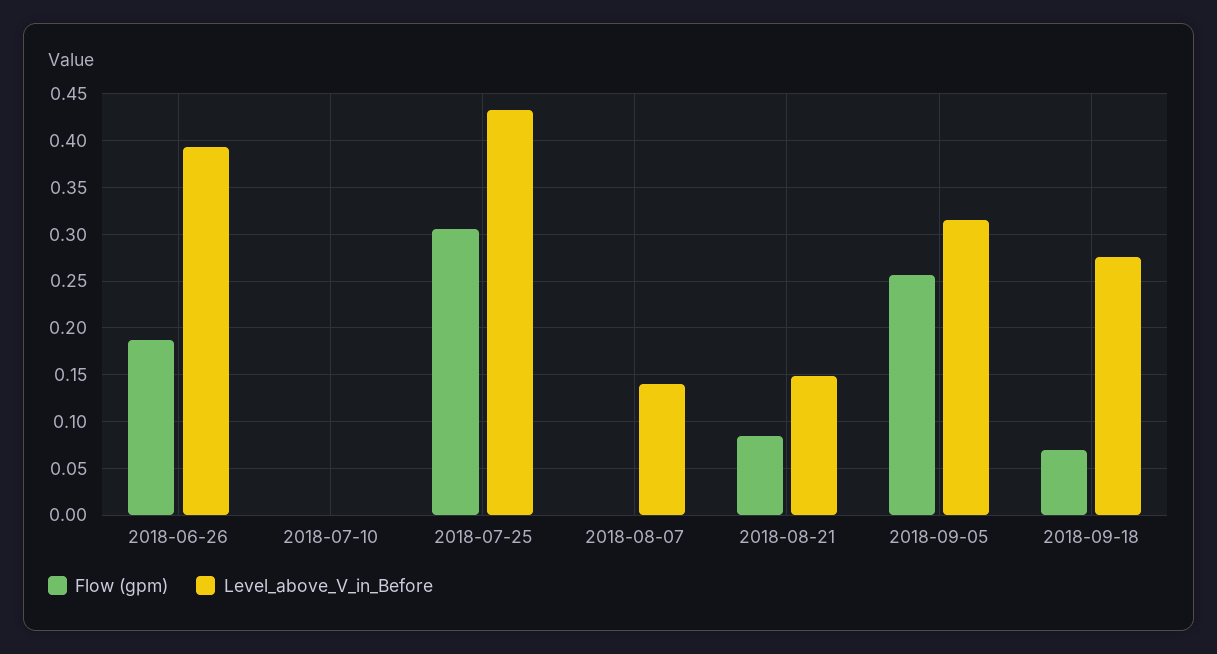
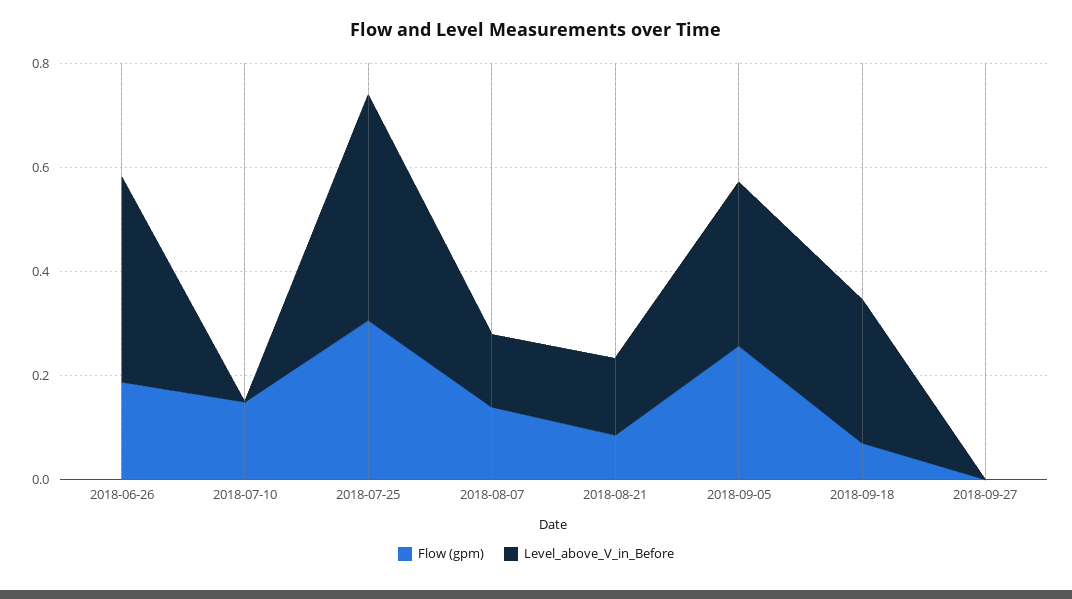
Flow (gpm), 2018-07-10: 0 -> 0.15
Flow (gpm), 2018-08-07: 0 -> 0.15
Flow (gpm), 2018-09-27: none -> 0
Level_above_V_in_Before, 2018-09-27: none -> 0

